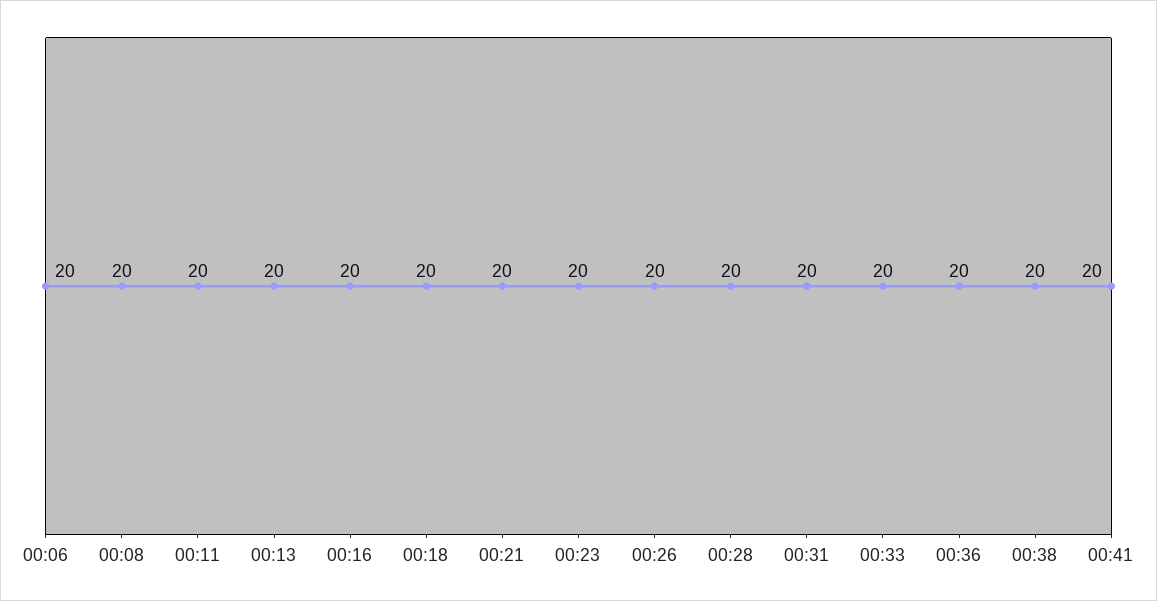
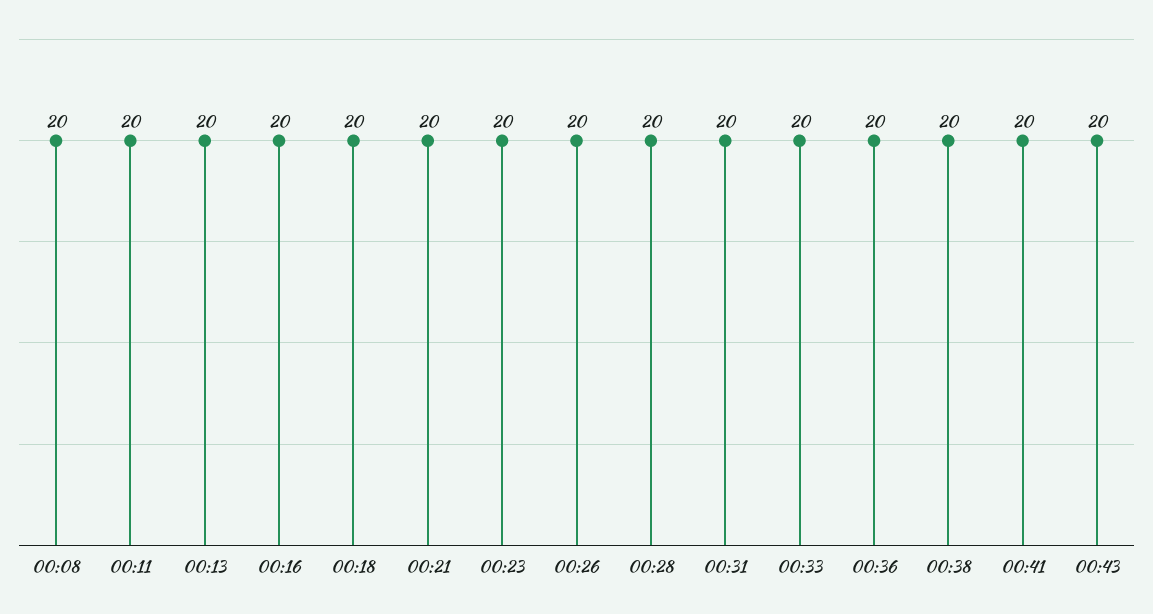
00:06: 20 -> none
00:43: none -> 20

